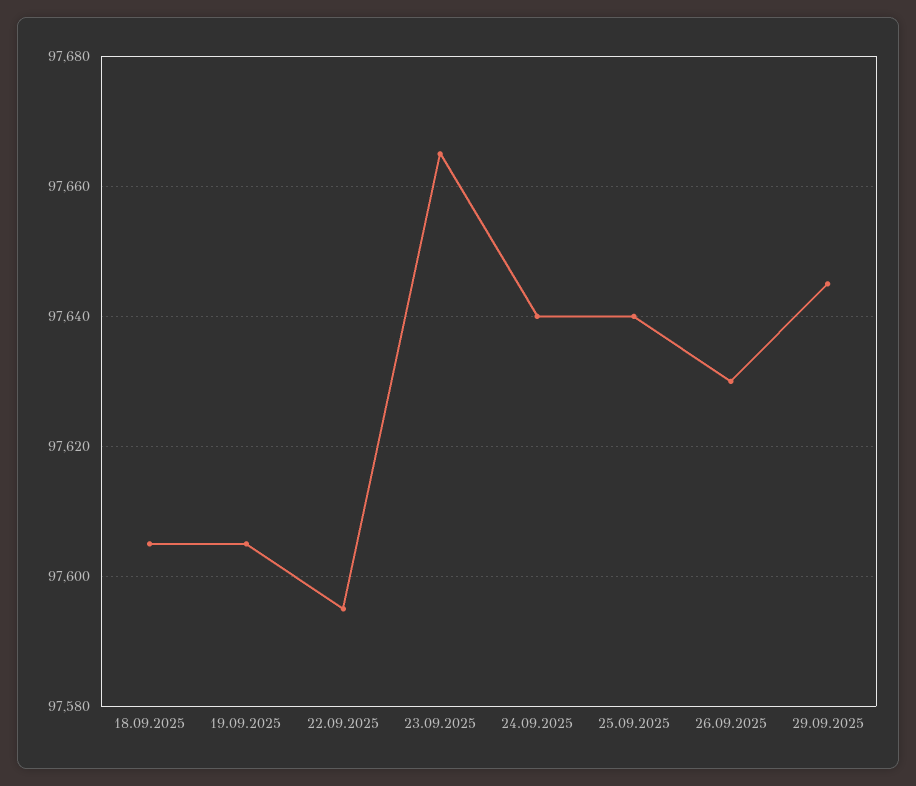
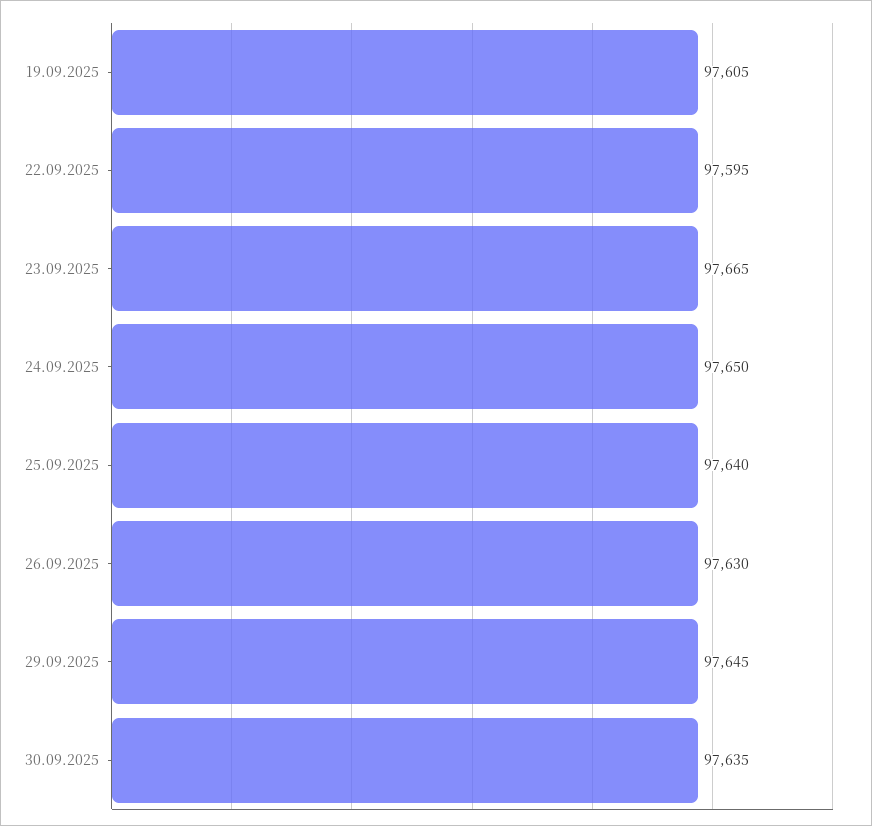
18.09.2025: 97605 -> none
24.09.2025: 97640 -> 97650
30.09.2025: none -> 97635

